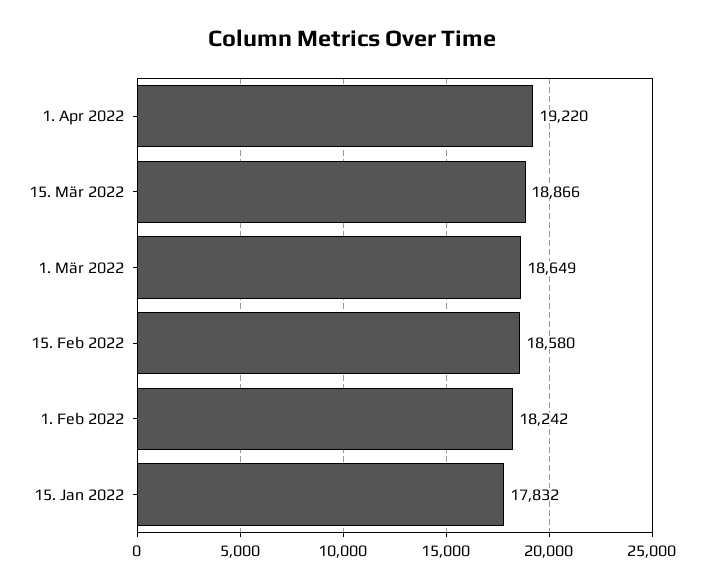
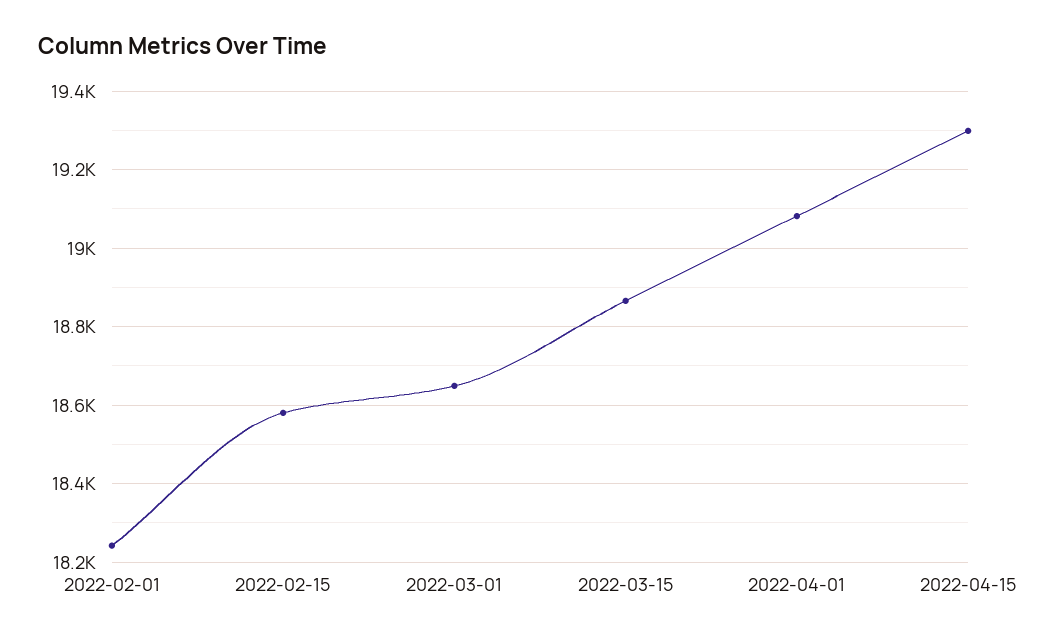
1. Apr 2022: 19220 -> 19080
15. Jan 2022: 17832 -> none
2022-04-15: none -> 19300

